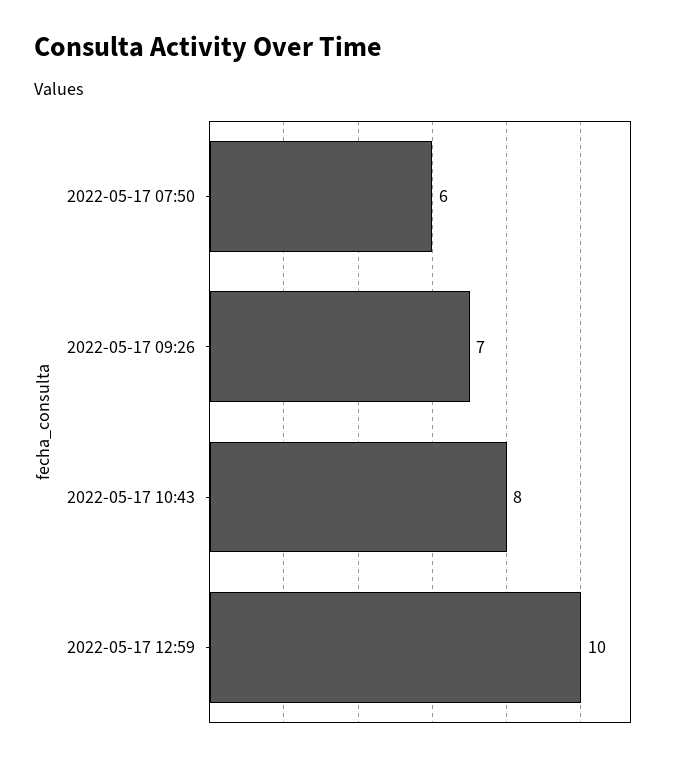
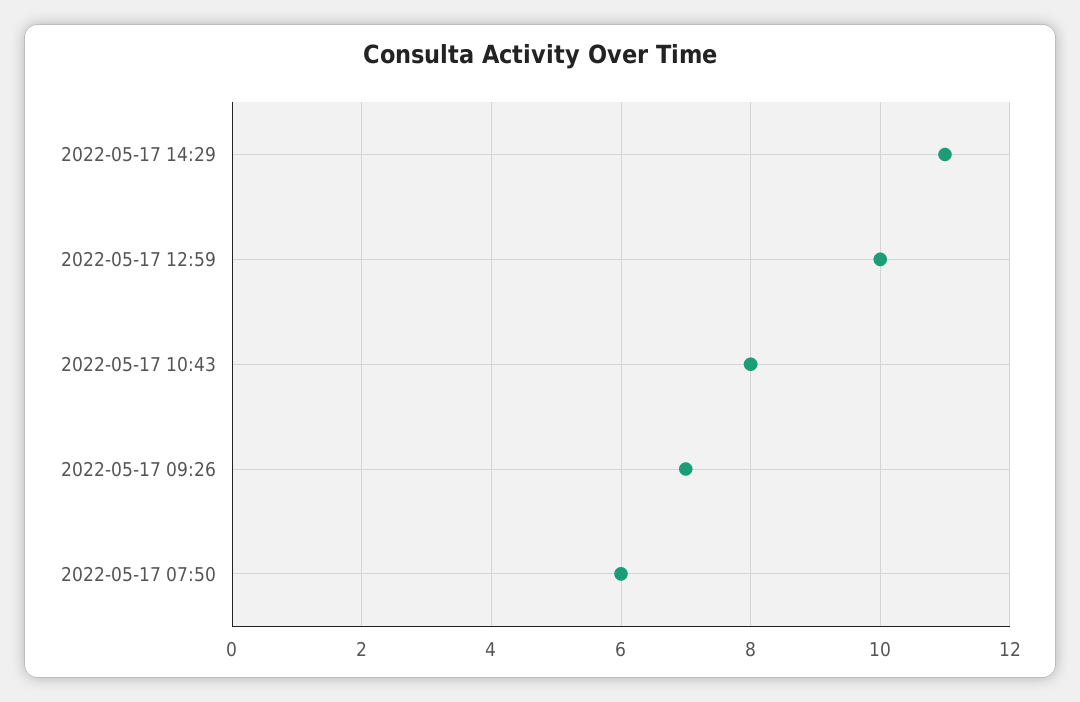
2022-05-17 14:29: none -> 11

